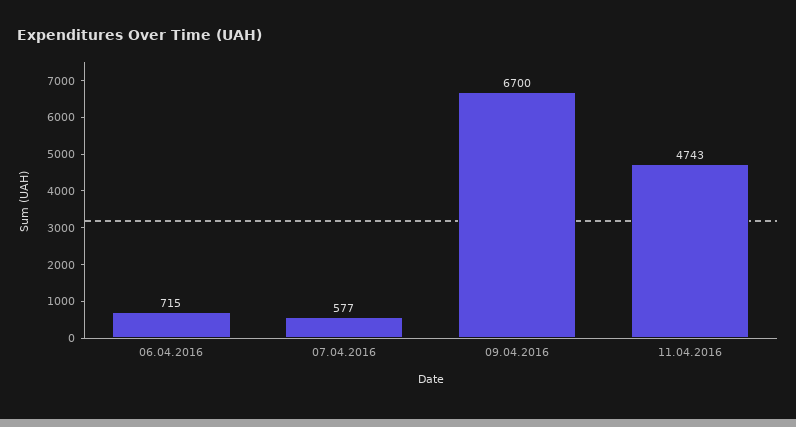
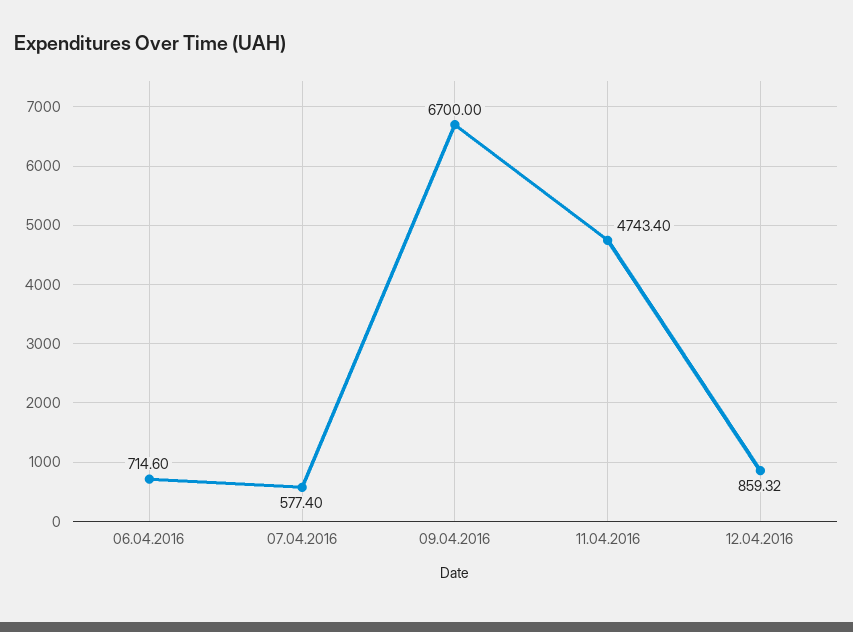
12.04.2016: none -> 859.32

